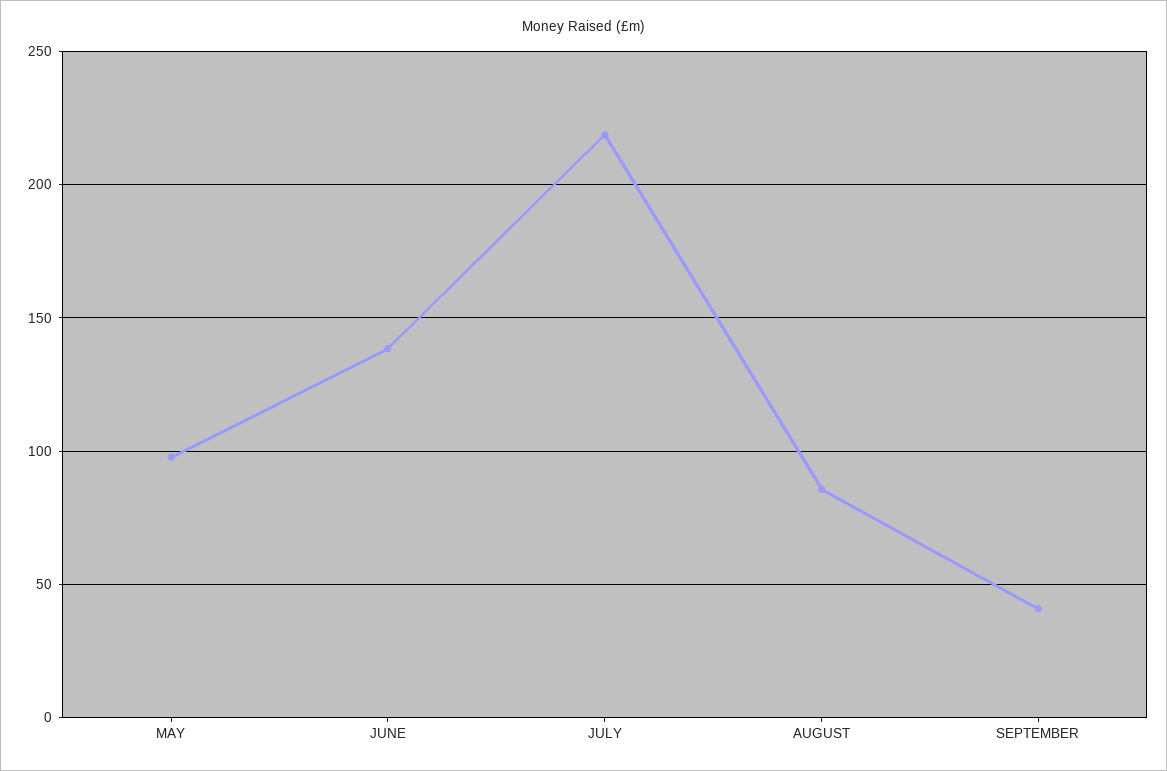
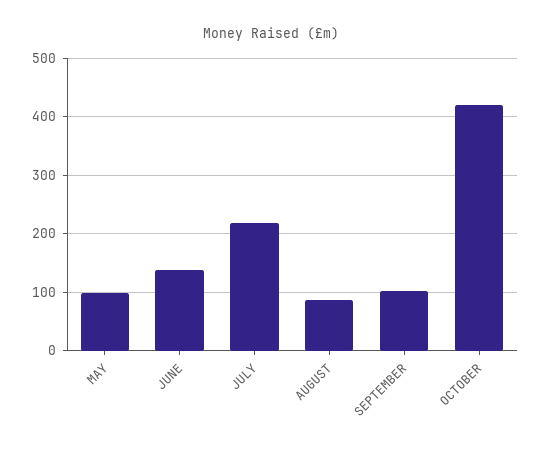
SEPTEMBER: 40 -> 100
OCTOBER: none -> 420

